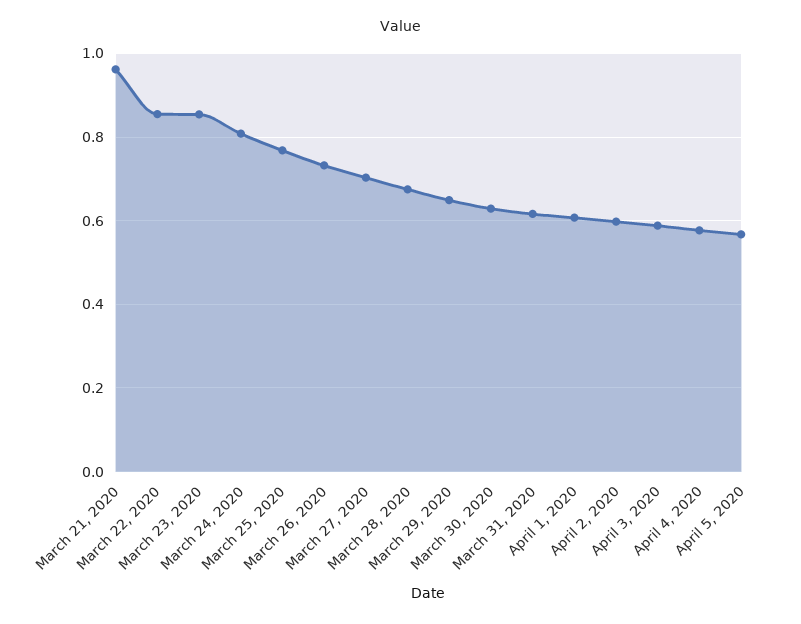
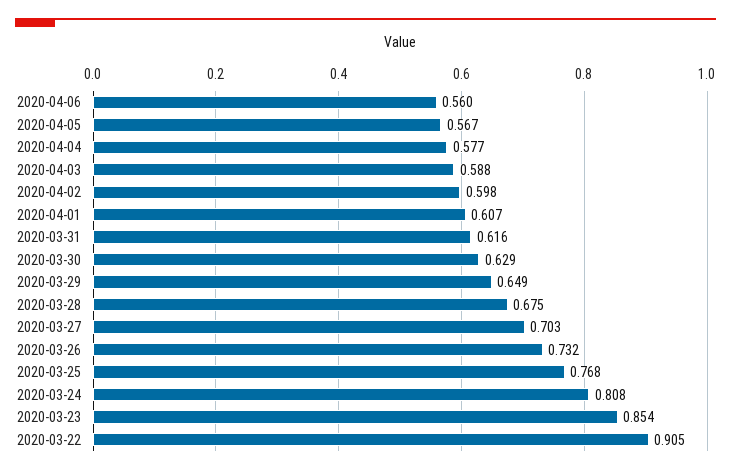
March 21, 2020: 0.96 -> none
March 22, 2020: 0.86 -> 0.905
2020-04-06: none -> 0.56

